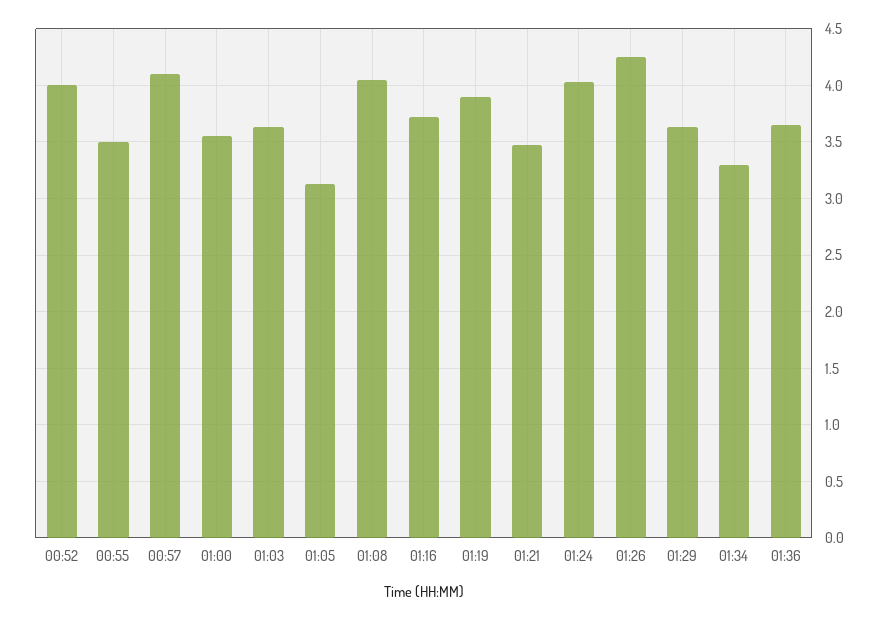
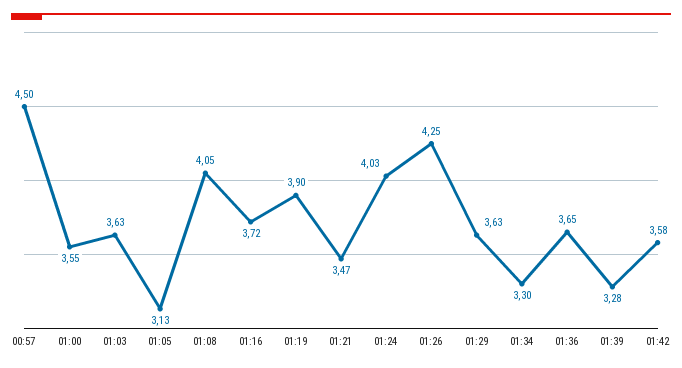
00:52: 4 -> none
00:55: 3.5 -> none
00:57: 4.1 -> 4.5
01:39: none -> 3.28
01:42: none -> 3.58

